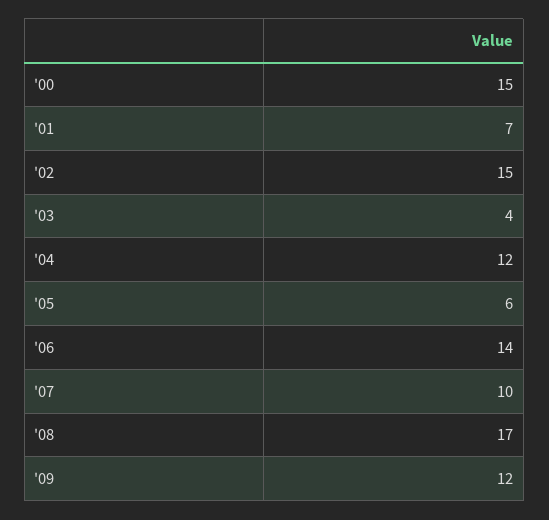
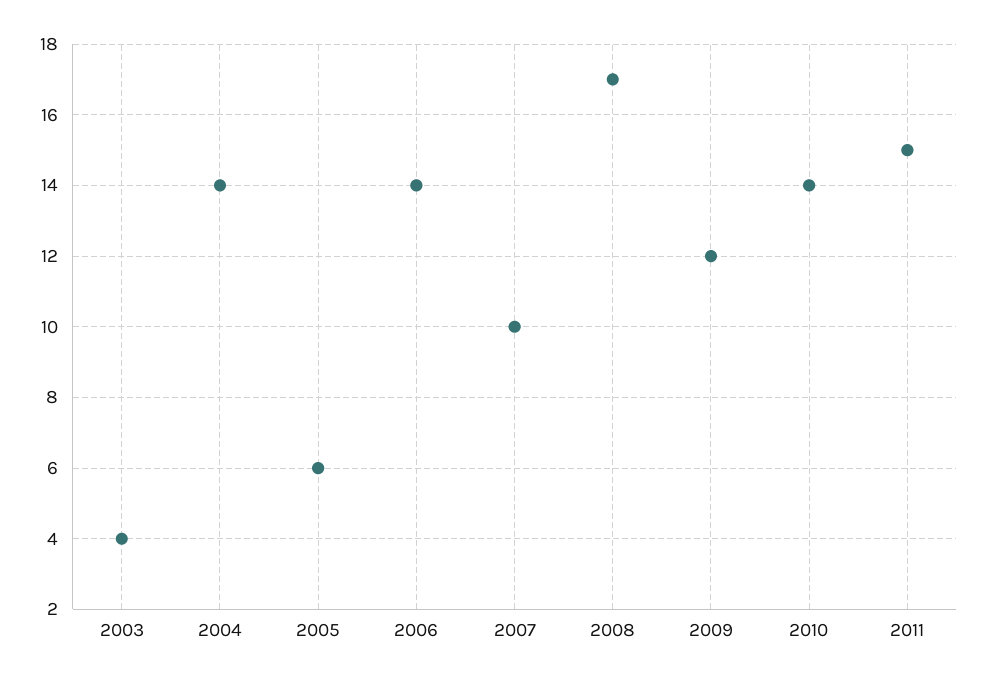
'00: 15 -> none
'01: 7 -> none
'02: 15 -> none
'04: 12 -> 14
2010: none -> 14
2011: none -> 15

